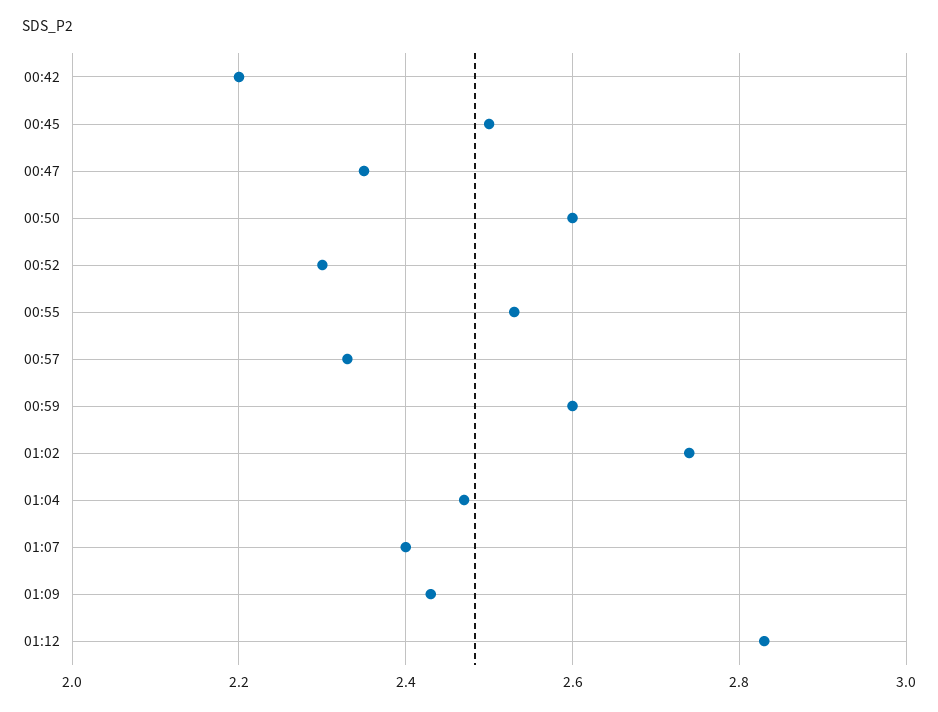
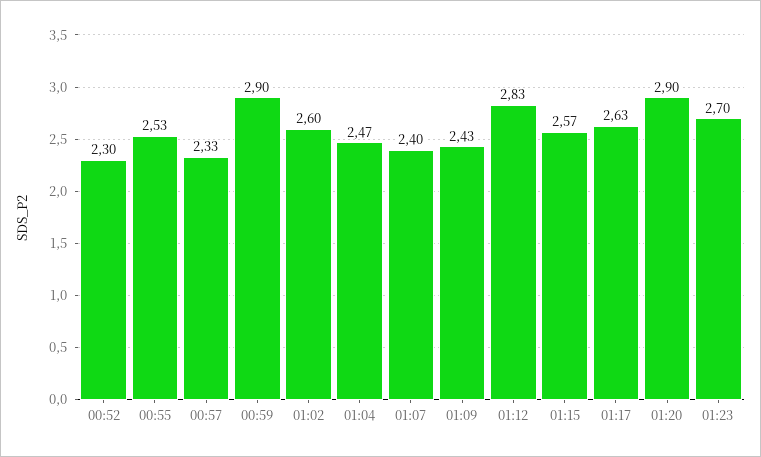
00:42: 2.2 -> none
00:45: 2.5 -> none
00:47: 2.35 -> none
00:50: 2.6 -> none
00:59: 2.6 -> 2.9
01:02: 2.75 -> 2.6
01:15: none -> 2.57
01:17: none -> 2.63
01:20: none -> 2.9
01:23: none -> 2.7

